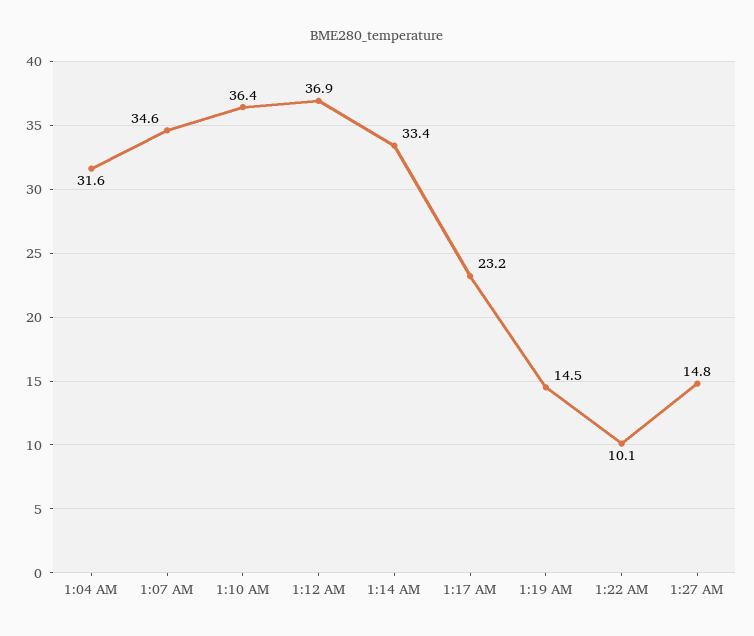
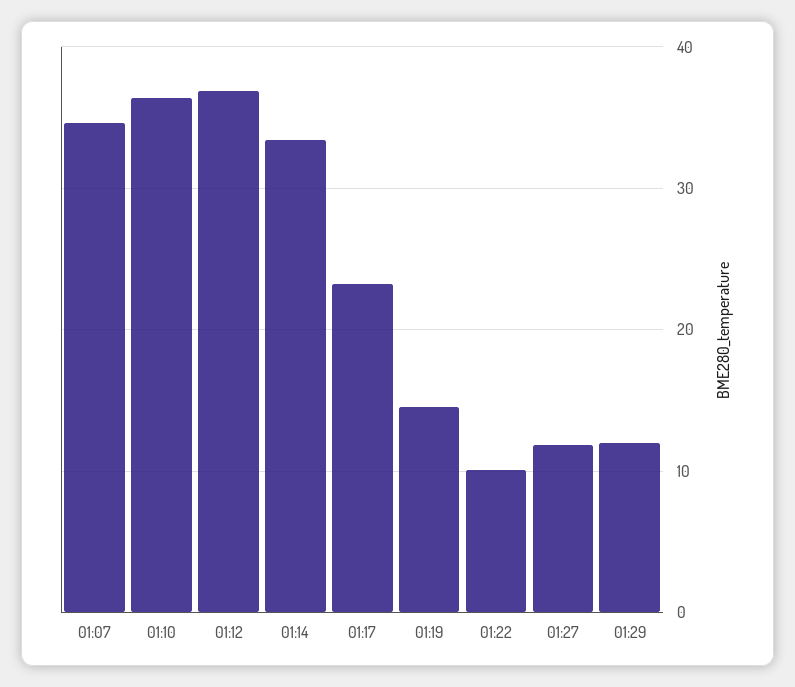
1:04 AM: 31.6 -> none
1:27 AM: 14.8 -> 12
01:29: none -> 12

